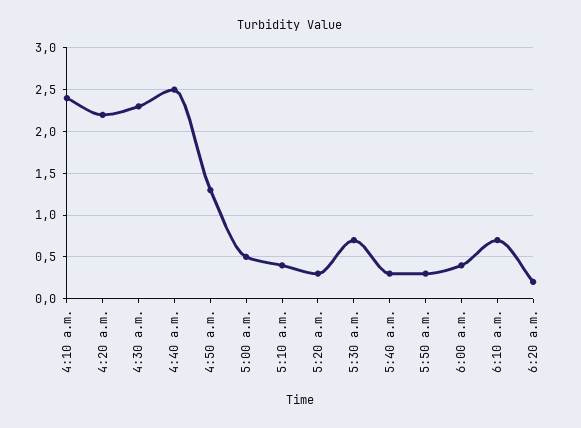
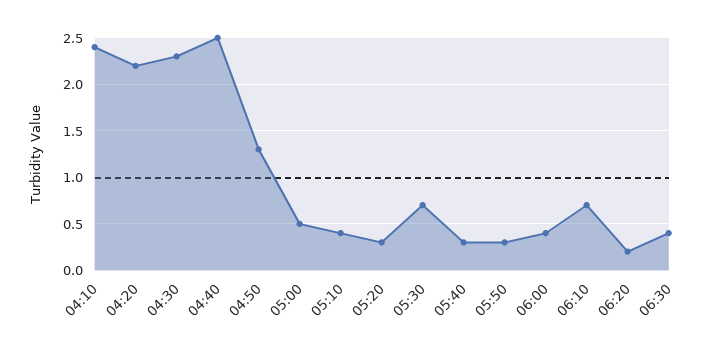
06:30: none -> 0.4

